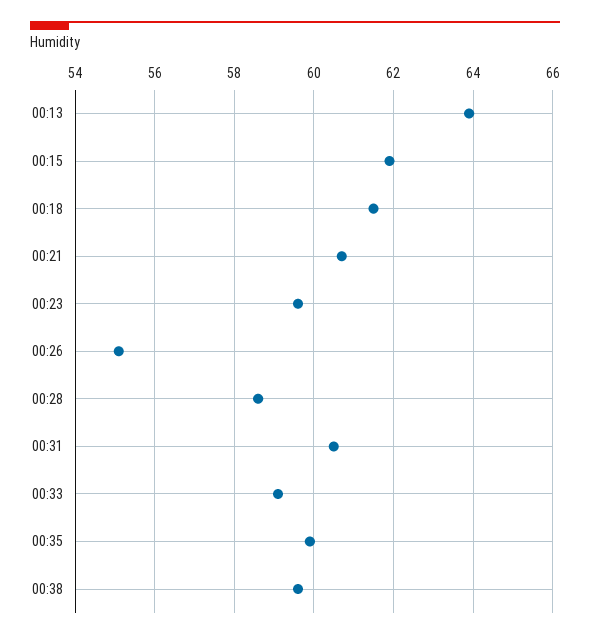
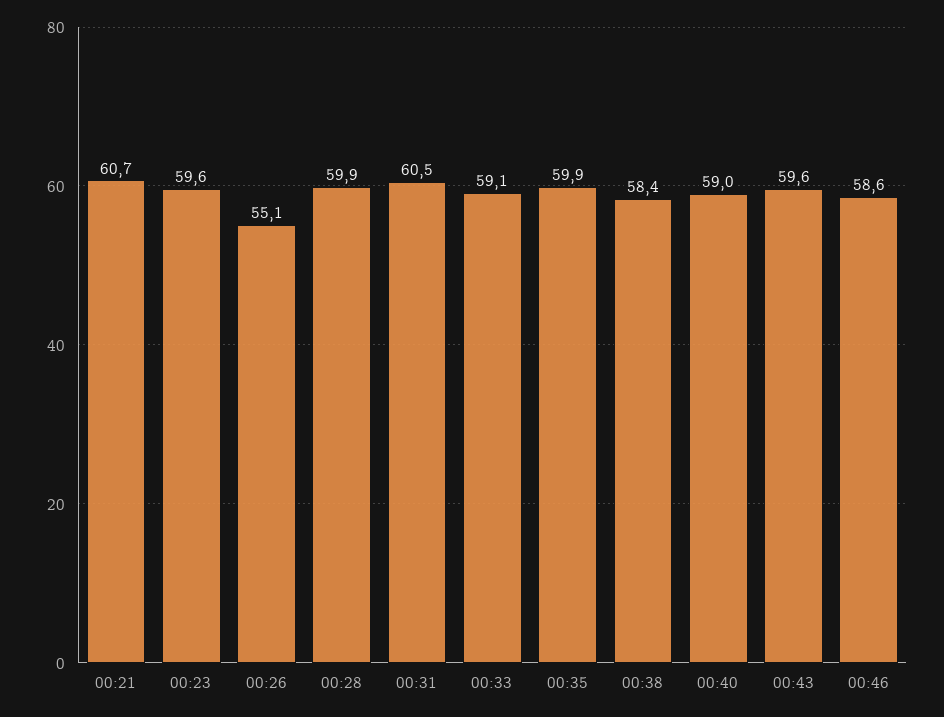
00:13: 64 -> none
00:15: 62 -> none
00:18: 61.5 -> none
00:28: 58.5 -> 59.9
00:38: 59.5 -> 58.4
00:40: none -> 59
00:43: none -> 59.6
00:46: none -> 58.6

